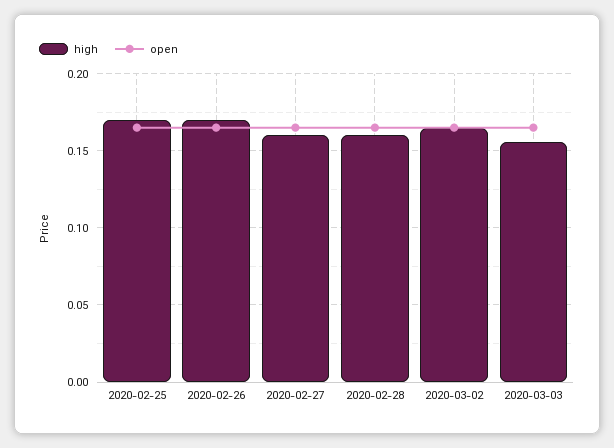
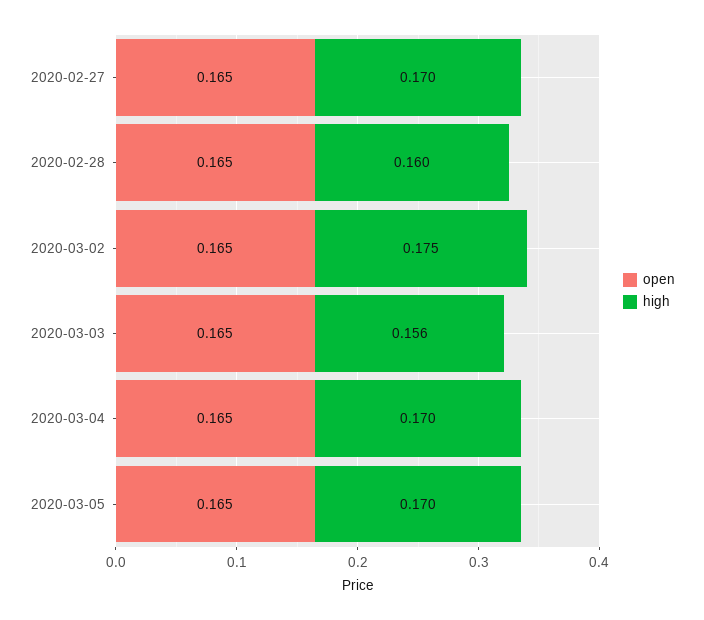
high, 2020-02-25: 0.17 -> none
open, 2020-02-25: 0.165 -> none
high, 2020-02-26: 0.17 -> none
open, 2020-02-26: 0.165 -> none
high, 2020-02-27: 0.16 -> 0.17
high, 2020-03-02: 0.165 -> 0.175
open, 2020-03-04: none -> 0.165
high, 2020-03-04: none -> 0.17
open, 2020-03-05: none -> 0.165
high, 2020-03-05: none -> 0.17

